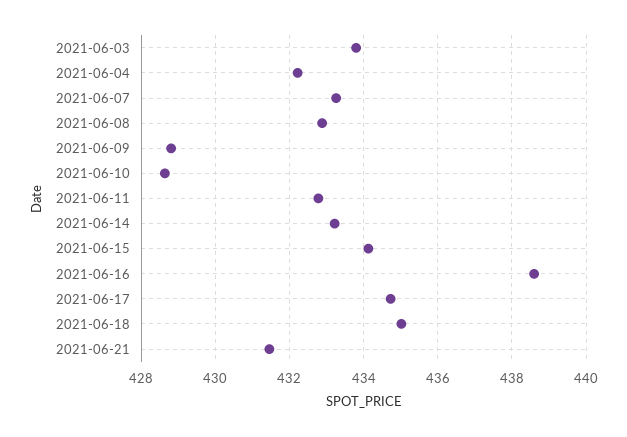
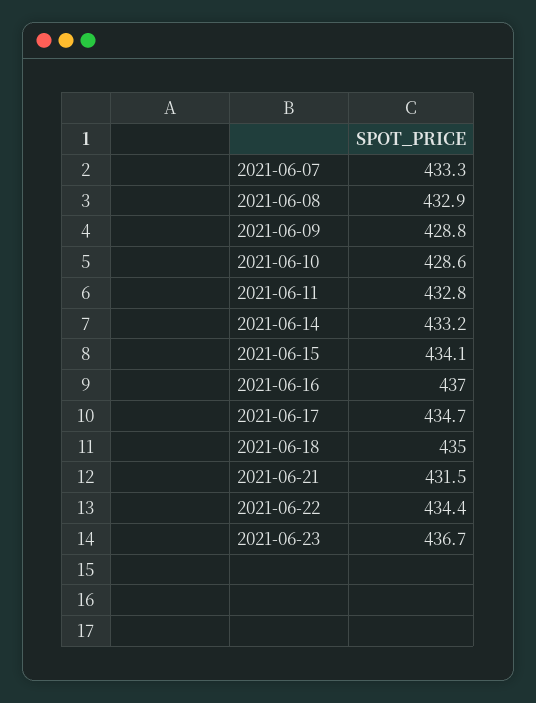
2021-06-03: 433.8 -> none
2021-06-04: 432.2 -> none
2021-06-16: 438.6 -> 437
2021-06-22: none -> 434.4
2021-06-23: none -> 436.7

